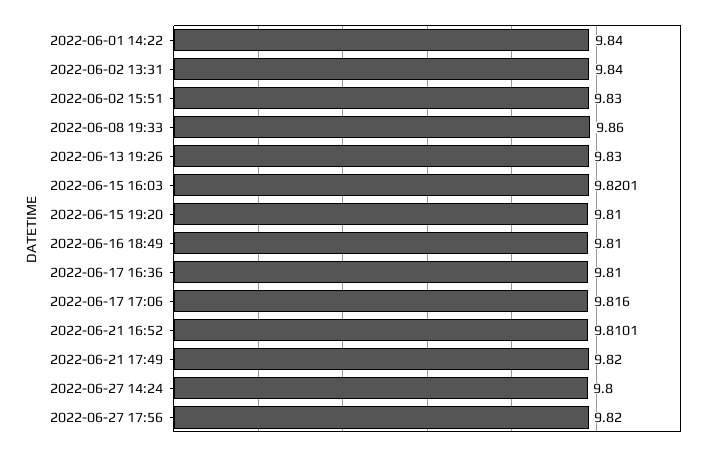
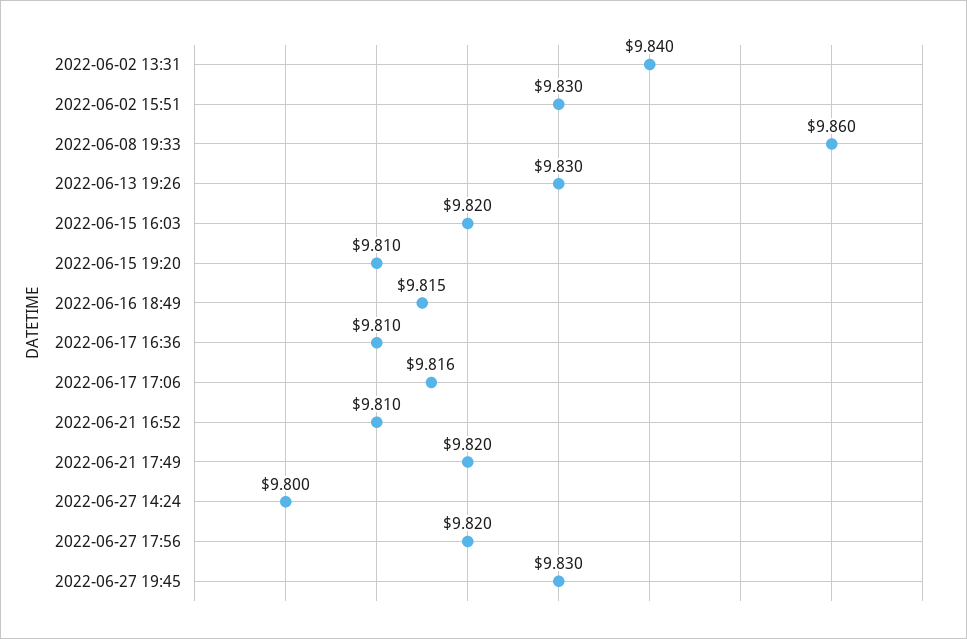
2022-06-01 14:22: 9.84 -> none
2022-06-16 18:49: 9.81 -> 9.815
2022-06-27 19:45: none -> 9.83

